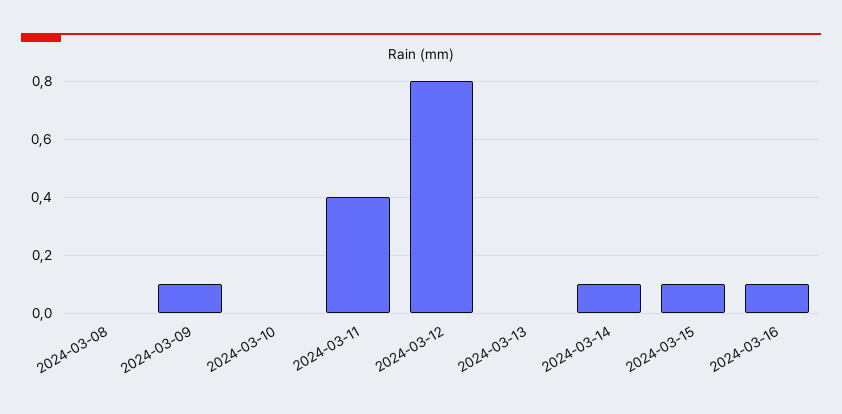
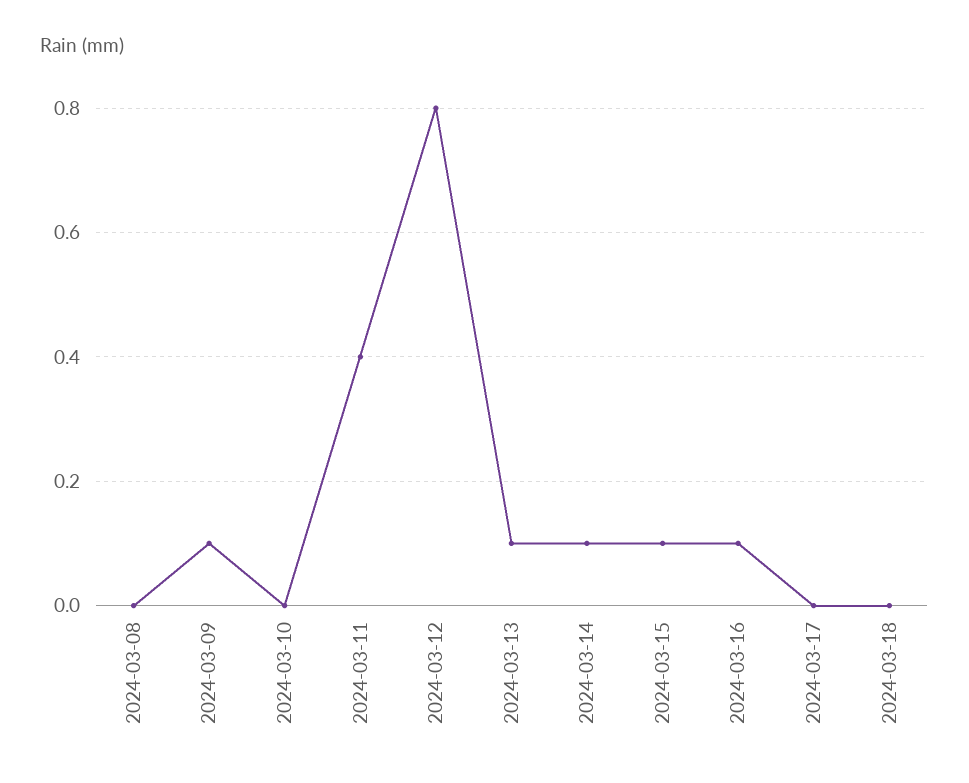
2024-03-13: 0 -> 0.1
2024-03-17: none -> 0
2024-03-18: none -> 0

